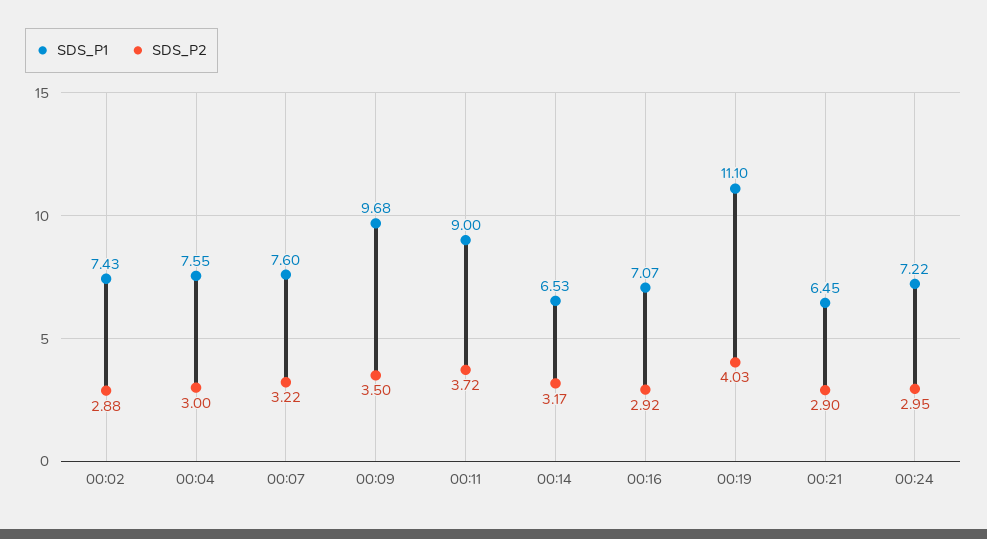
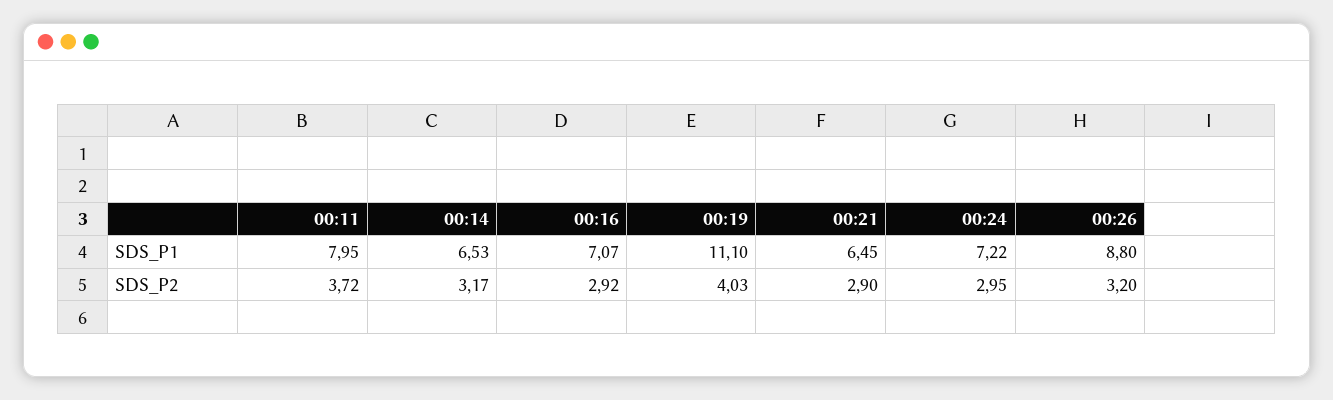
SDS_P1, 00:02: 7.43 -> none
SDS_P2, 00:02: 2.88 -> none
SDS_P1, 00:04: 7.55 -> none
SDS_P2, 00:04: 3 -> none
SDS_P1, 00:07: 7.6 -> none
SDS_P2, 00:07: 3.22 -> none
SDS_P1, 00:09: 9.68 -> none
SDS_P2, 00:09: 3.5 -> none
SDS_P1, 00:11: 9 -> 7.95
SDS_P1, 00:26: none -> 8.8
SDS_P2, 00:26: none -> 3.2

